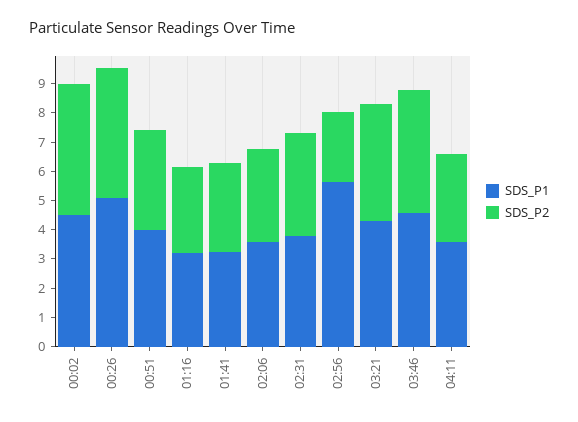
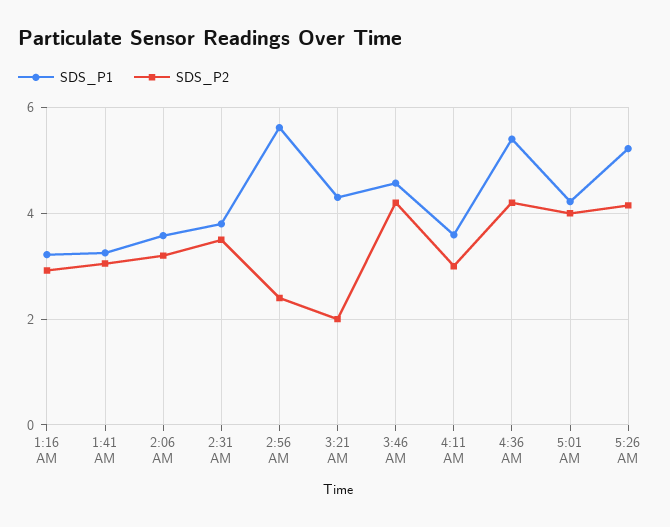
SDS_P1, 00:02: 4.5 -> none
SDS_P2, 00:02: 4.5 -> none
SDS_P1, 00:26: 5 -> none
SDS_P2, 00:26: 4.5 -> none
SDS_P1, 00:51: 4 -> none
SDS_P2, 00:51: 3.5 -> none
SDS_P2, 03:21: 4 -> 2
SDS_P1, 4:36 AM: none -> 5.4
SDS_P2, 4:36 AM: none -> 4.2
SDS_P1, 5:01 AM: none -> 4.2
SDS_P2, 5:01 AM: none -> 4
SDS_P1, 5:26 AM: none -> 5.2
SDS_P2, 5:26 AM: none -> 4.2

